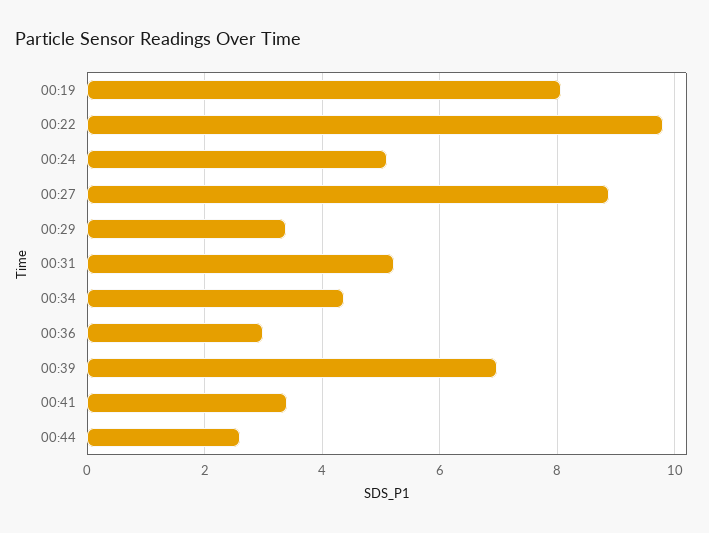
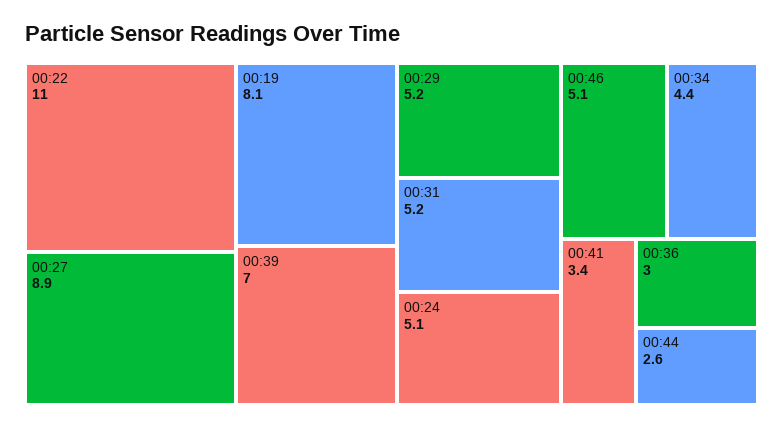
00:22: 9.8 -> 11
00:29: 3.4 -> 5.2
00:46: none -> 5.1

